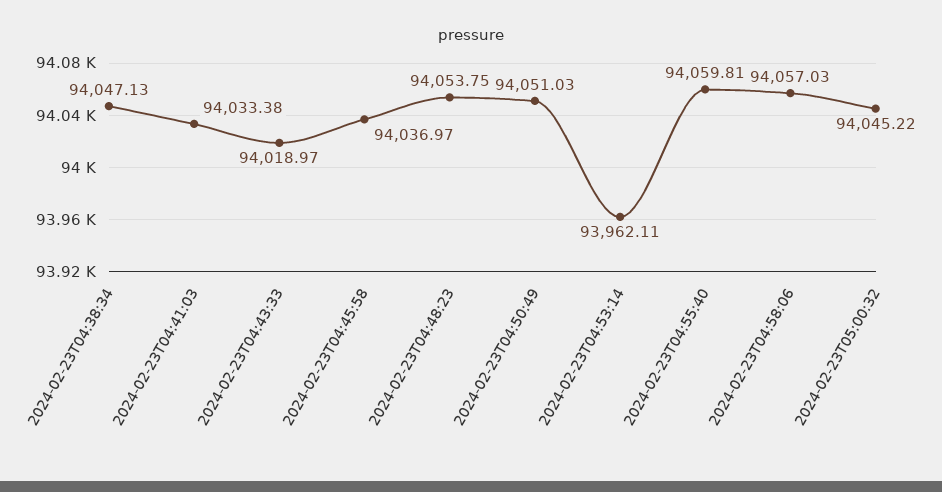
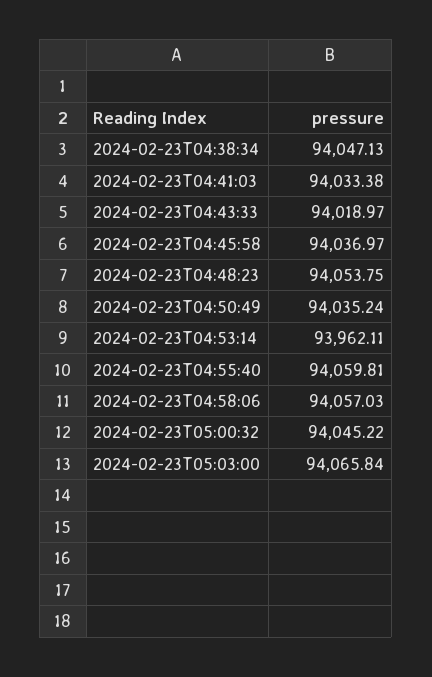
2024-02-23T04:50:49: 94051.03 -> 94035.24
2024-02-23T05:03:00: none -> 94065.84

